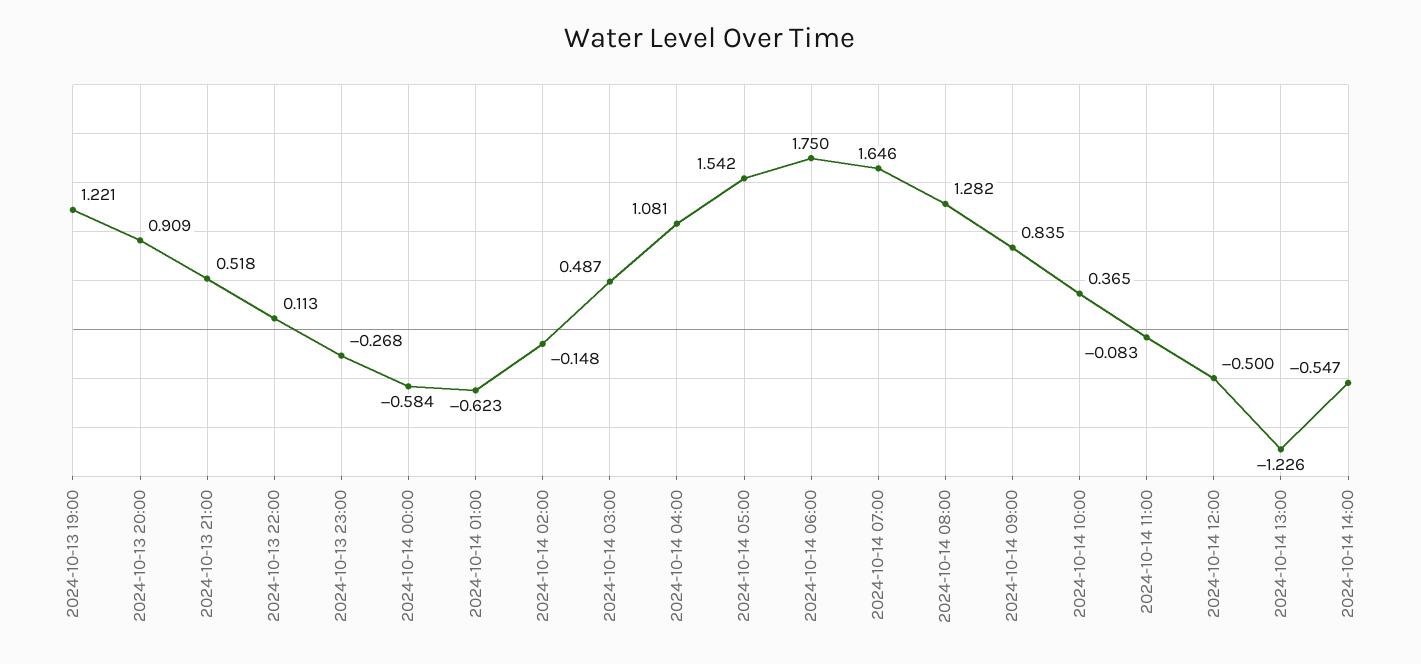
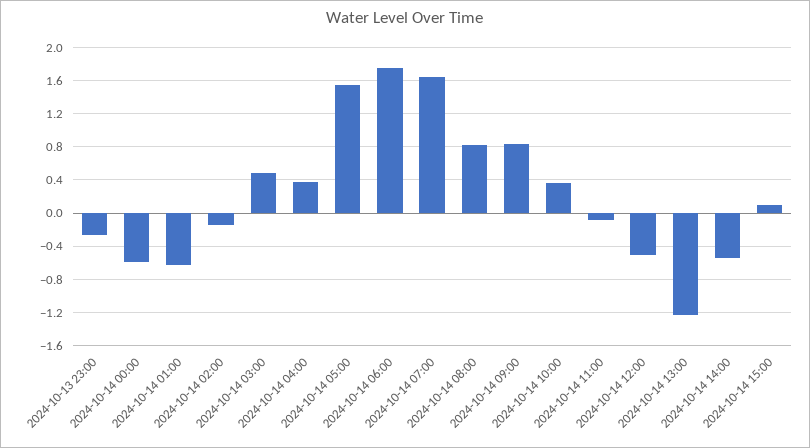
2024-10-13 19:00: 1.221 -> none
2024-10-13 20:00: 0.909 -> none
2024-10-13 21:00: 0.518 -> none
2024-10-13 22:00: 0.113 -> none
2024-10-14 04:00: 1.081 -> 0.4
2024-10-14 08:00: 1.282 -> 0.8
2024-10-14 15:00: none -> 0.1

